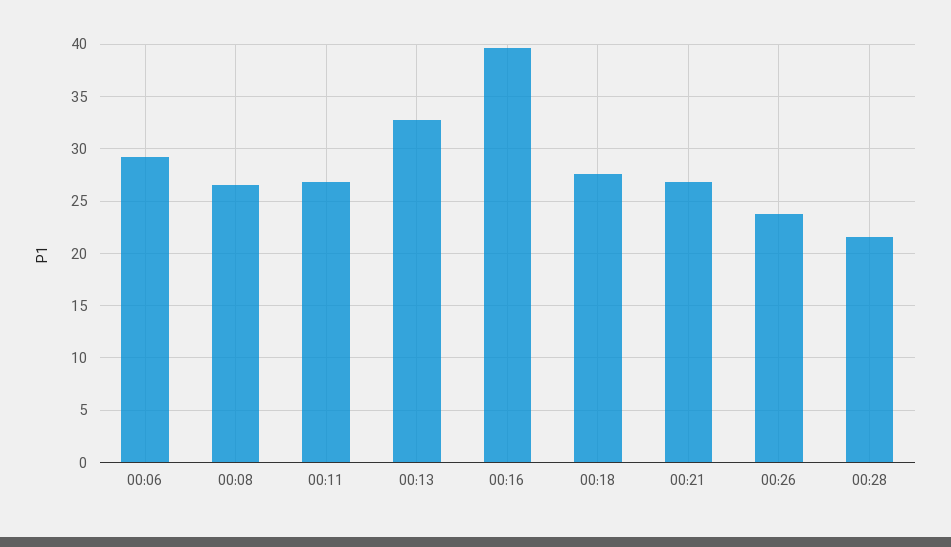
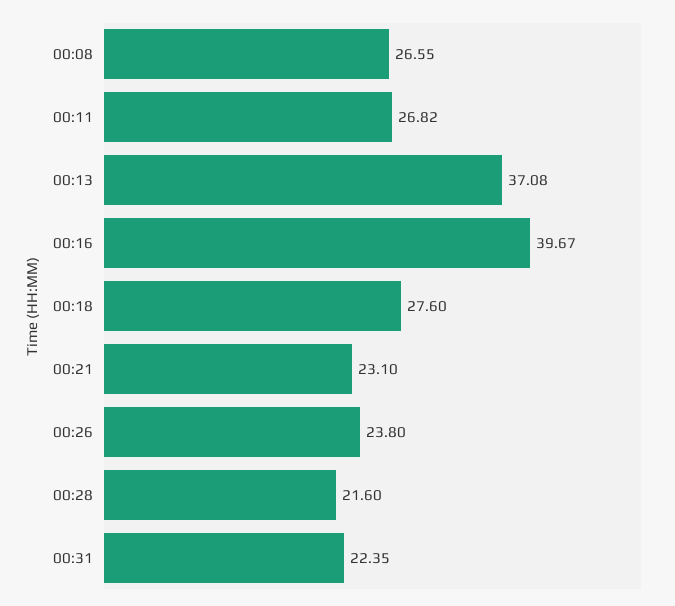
00:06: 29 -> none
00:13: 33 -> 37.08
00:21: 27 -> 23.1
00:31: none -> 22.35

